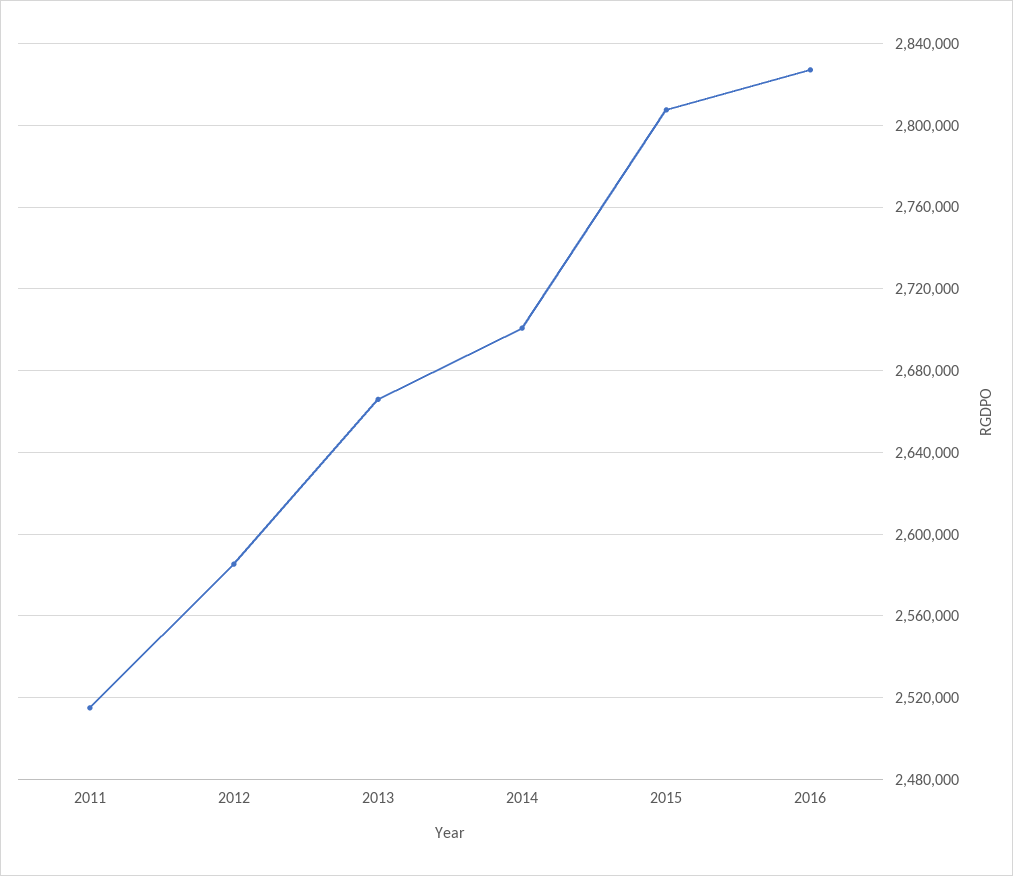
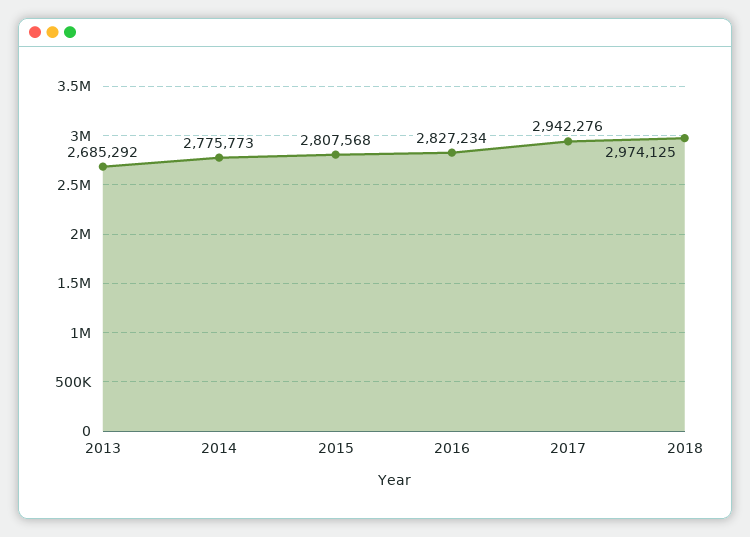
2011: 2515000 -> none
2012: 2585000 -> none
2013: 2665000 -> 2685292
2014: 2700000 -> 2775773
2017: none -> 2942276
2018: none -> 2974125

